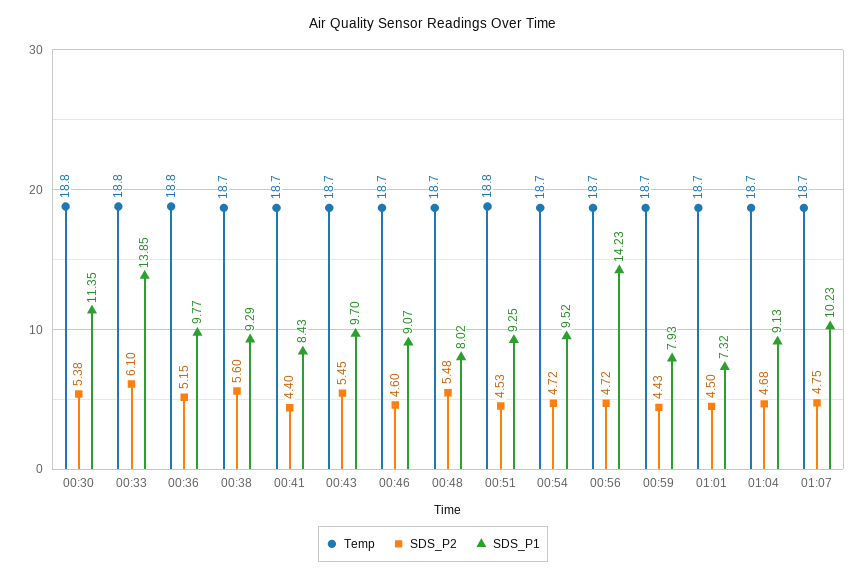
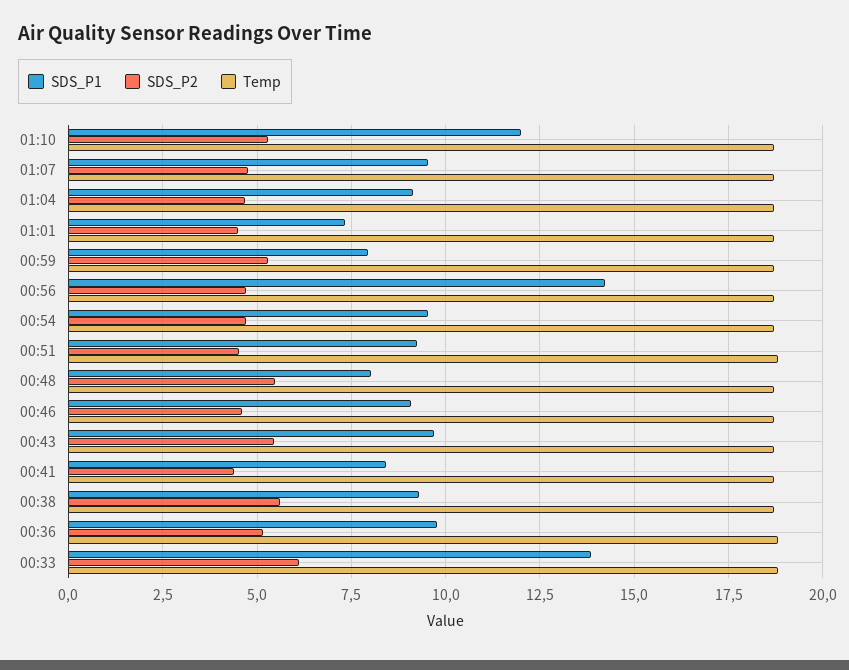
Temp, 00:30: 18.8 -> none
SDS_P2, 00:30: 5.38 -> none
SDS_P1, 00:30: 11.35 -> none
SDS_P2, 00:59: 4.43 -> 5.25
SDS_P1, 01:07: 10.23 -> 9.5
SDS_P1, 01:10: none -> 12
SDS_P2, 01:10: none -> 5.25
Temp, 01:10: none -> 18.75

